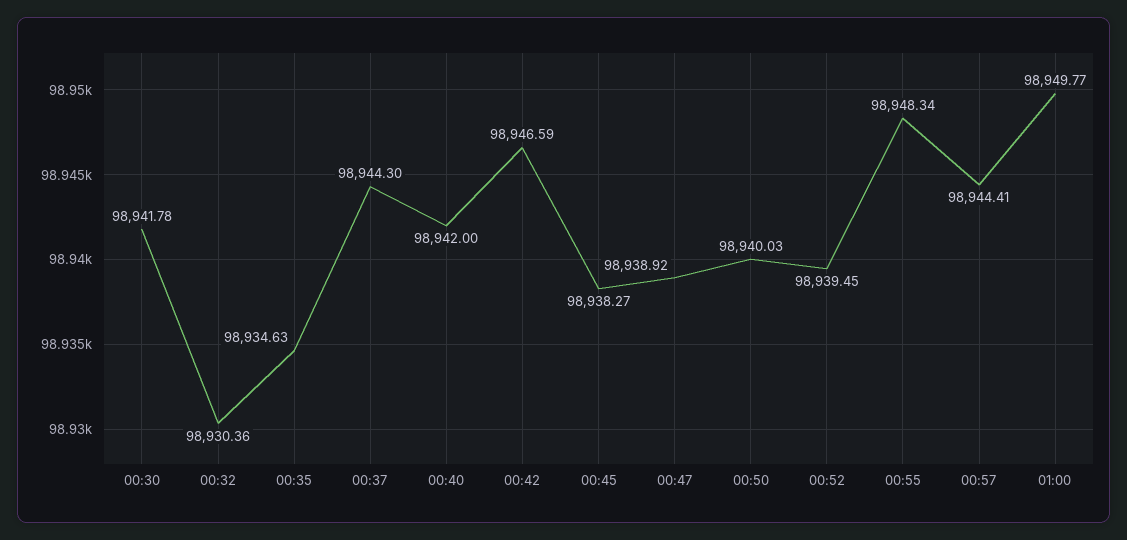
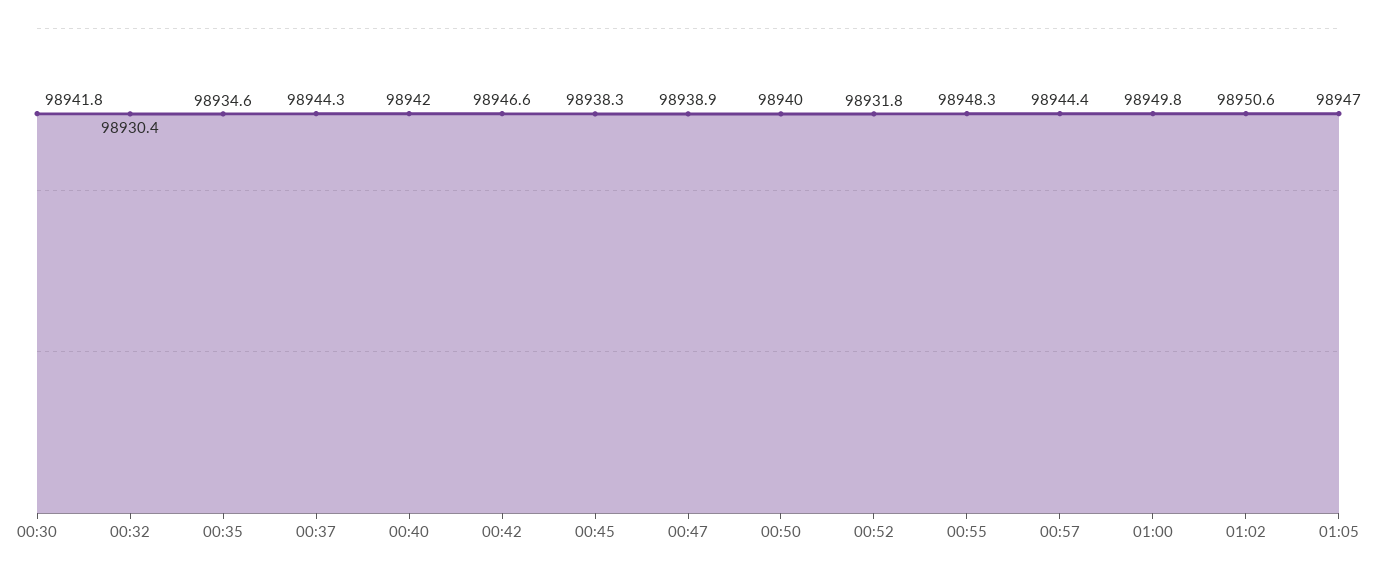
00:52: 98939.45 -> 98931.8
01:02: none -> 98950.6
01:05: none -> 98947

